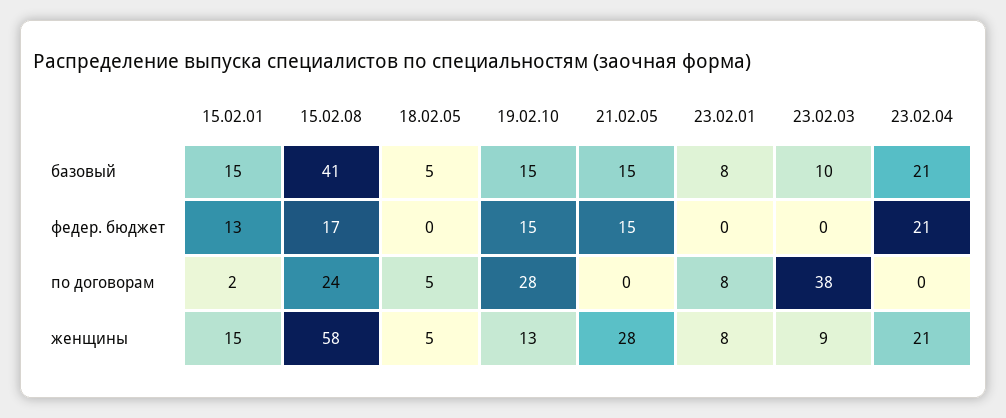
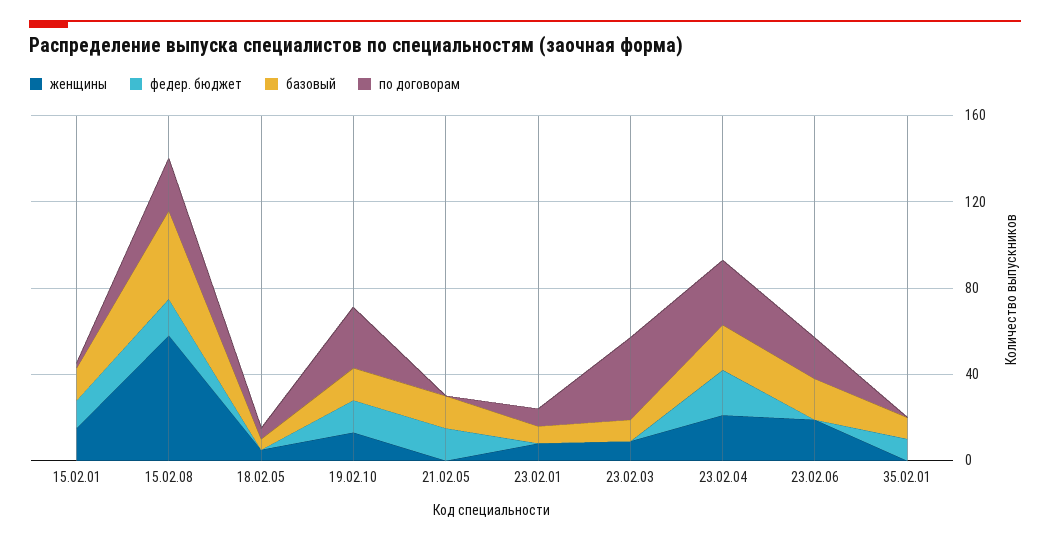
по договорам, 23.02.04: 0 -> 30
женщины, 21.02.05: 28 -> 0
женщины, 23.02.06: none -> 20
федер. бюджет, 23.02.06: none -> 0
базовый, 23.02.06: none -> 20
по договорам, 23.02.06: none -> 20
женщины, 35.02.01: none -> 0
федер. бюджет, 35.02.01: none -> 10
базовый, 35.02.01: none -> 10
по договорам, 35.02.01: none -> 0

